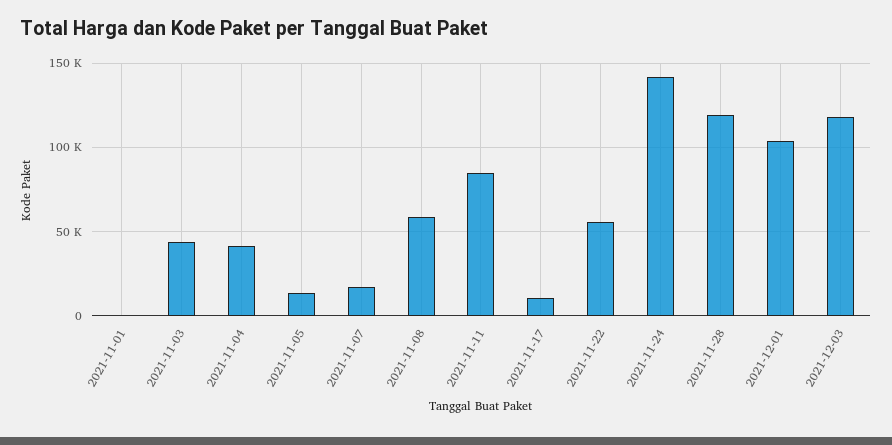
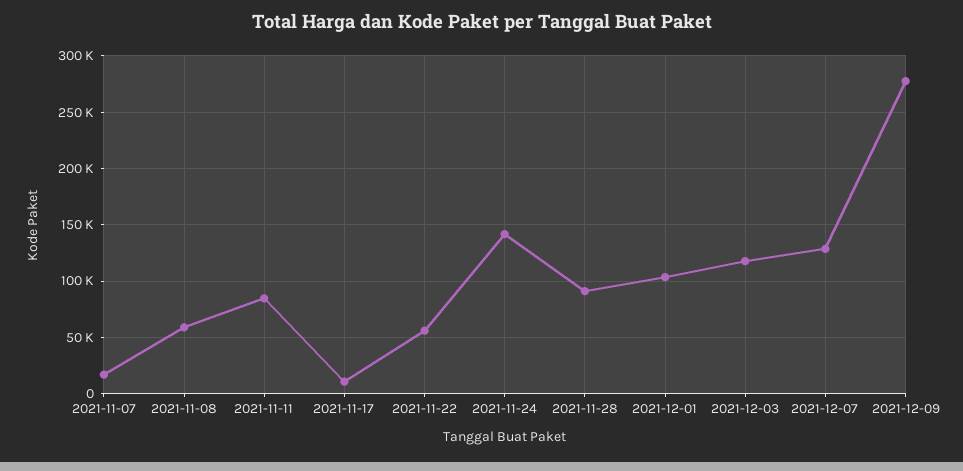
2021-11-01: 0 -> none
2021-11-03: 45000 -> none
2021-11-04: 40000 -> none
2021-11-05: 15000 -> none
2021-11-28: 120000 -> 90000
2021-12-07: none -> 130000
2021-12-09: none -> 280000

